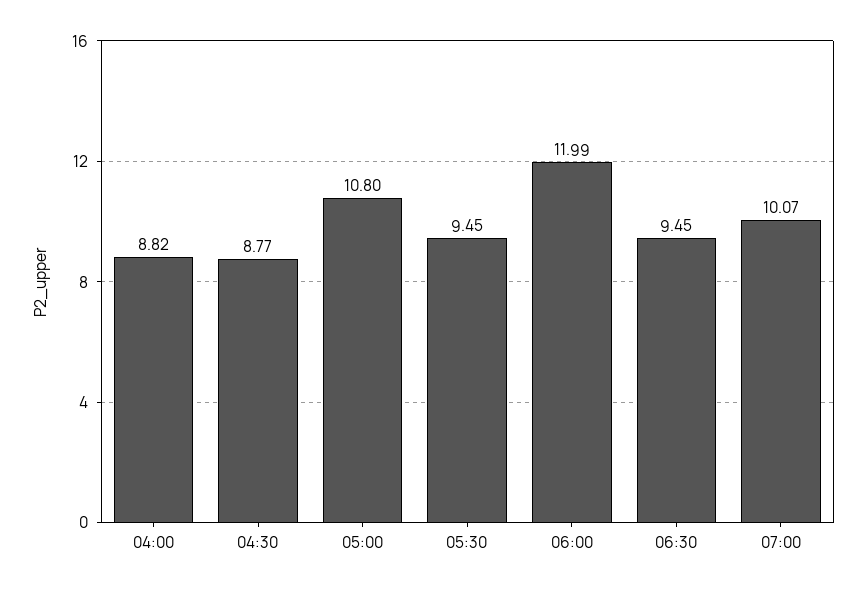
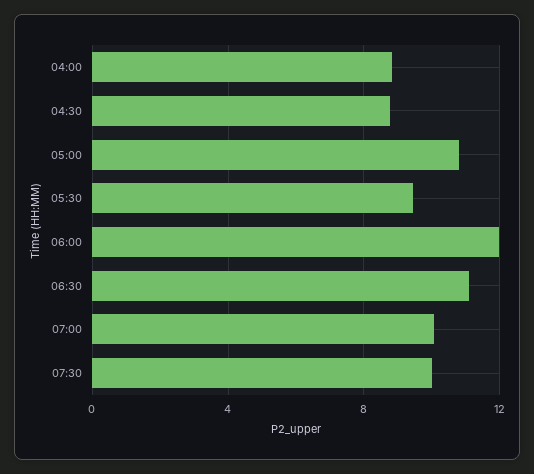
06:30: 9.45 -> 11
07:30: none -> 10

